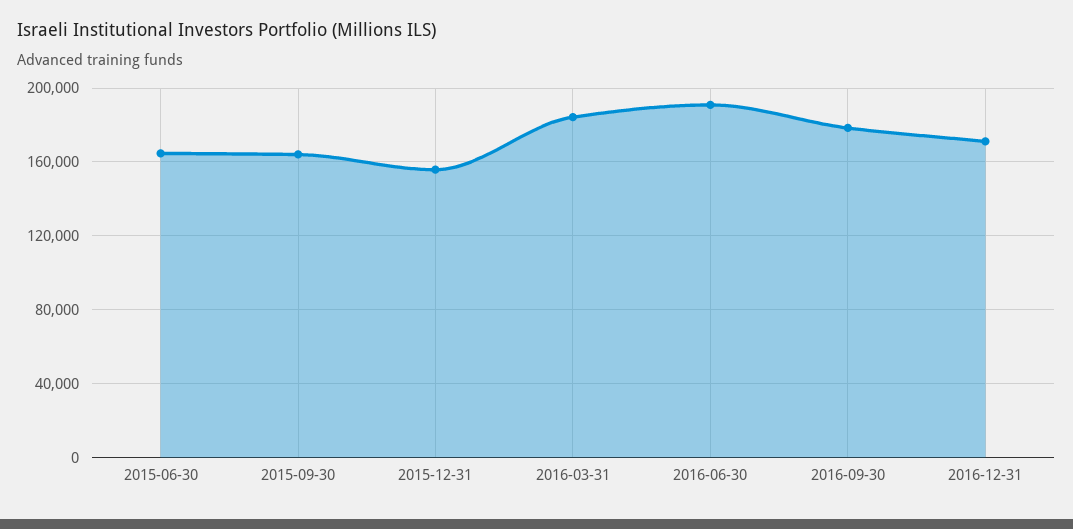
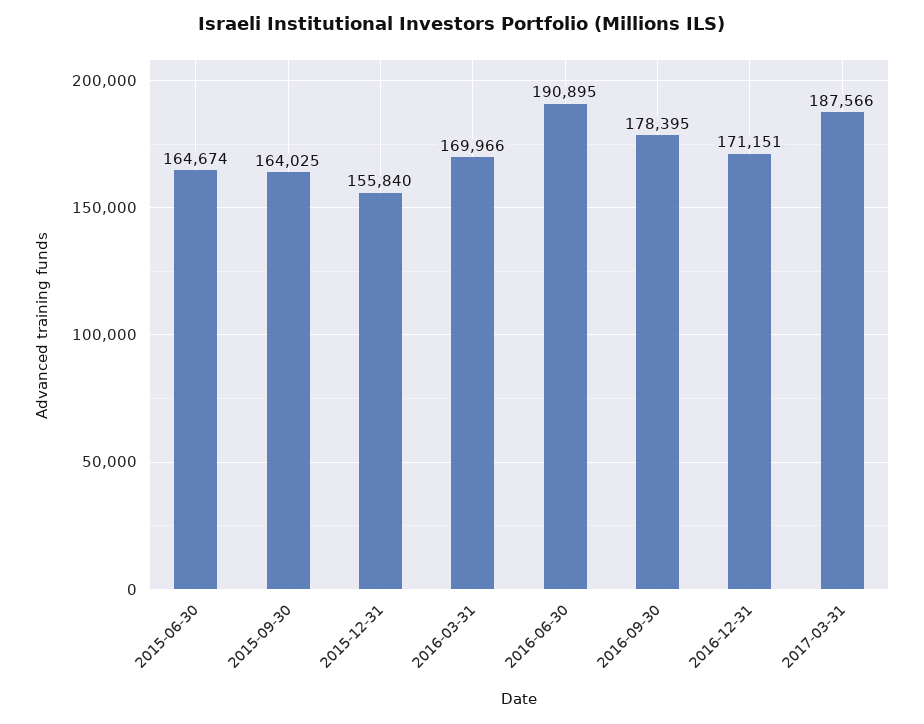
2016-03-31: 185000 -> 169966
2017-03-31: none -> 187566

